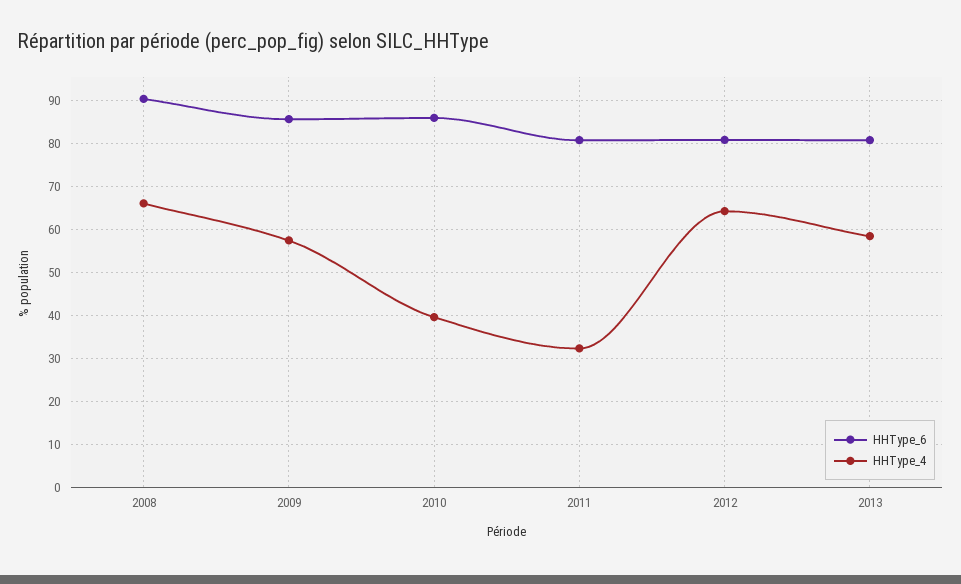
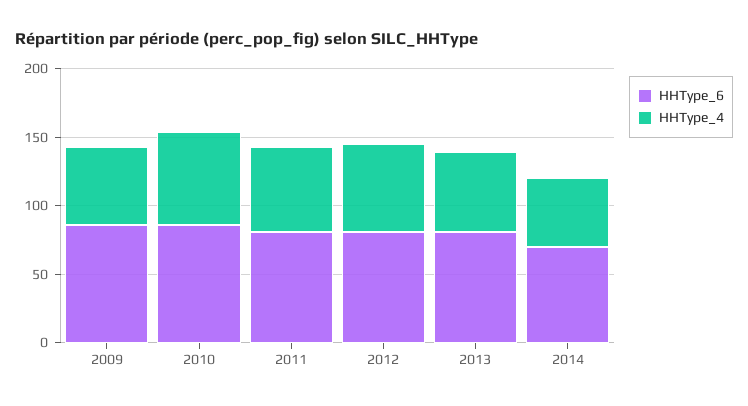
HHType_6, 2008: 90 -> none
HHType_4, 2008: 66 -> none
HHType_4, 2010: 40 -> 70
HHType_4, 2011: 32 -> 60
HHType_6, 2014: none -> 70
HHType_4, 2014: none -> 50

